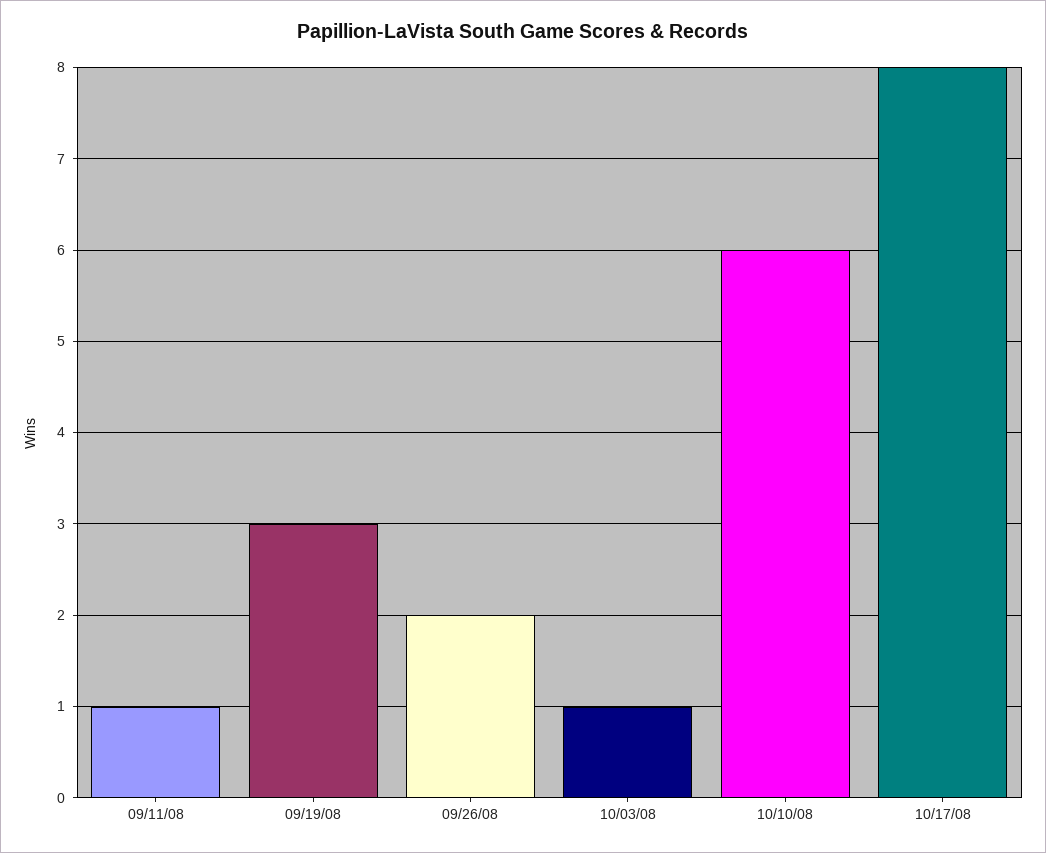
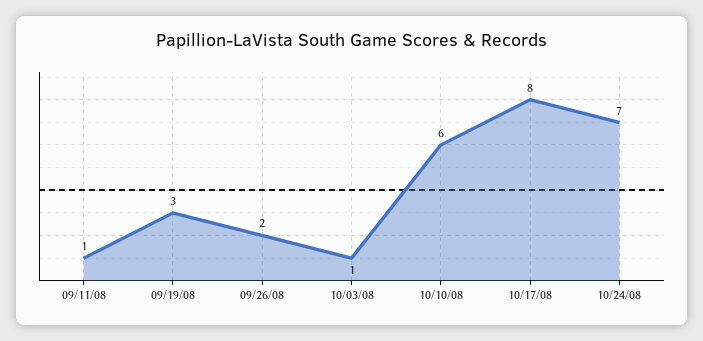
10/24/08: none -> 7

